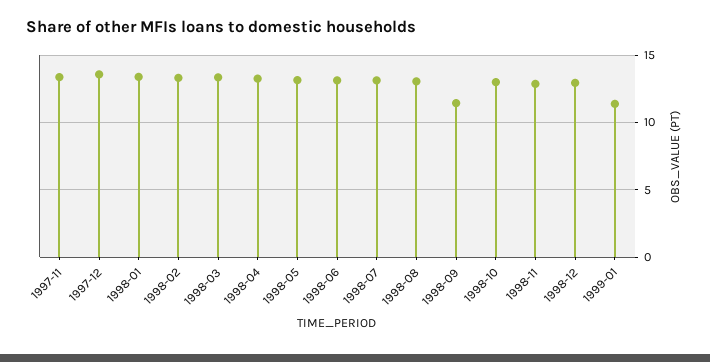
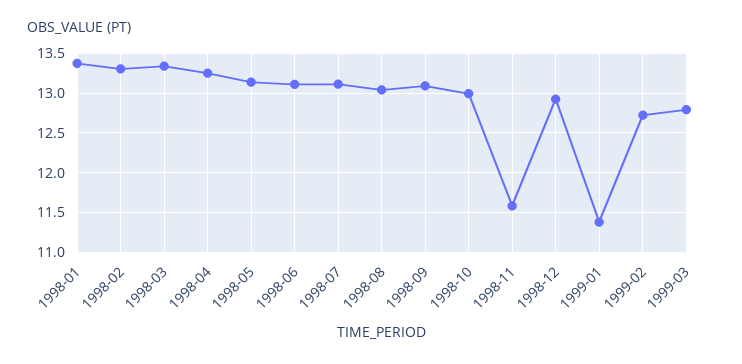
1997-11: 13.5 -> none
1997-12: 13.5 -> none
1998-09: 11.5 -> 13.1
1998-11: 13 -> 11.6
1999-02: none -> 12.7
1999-03: none -> 12.8

